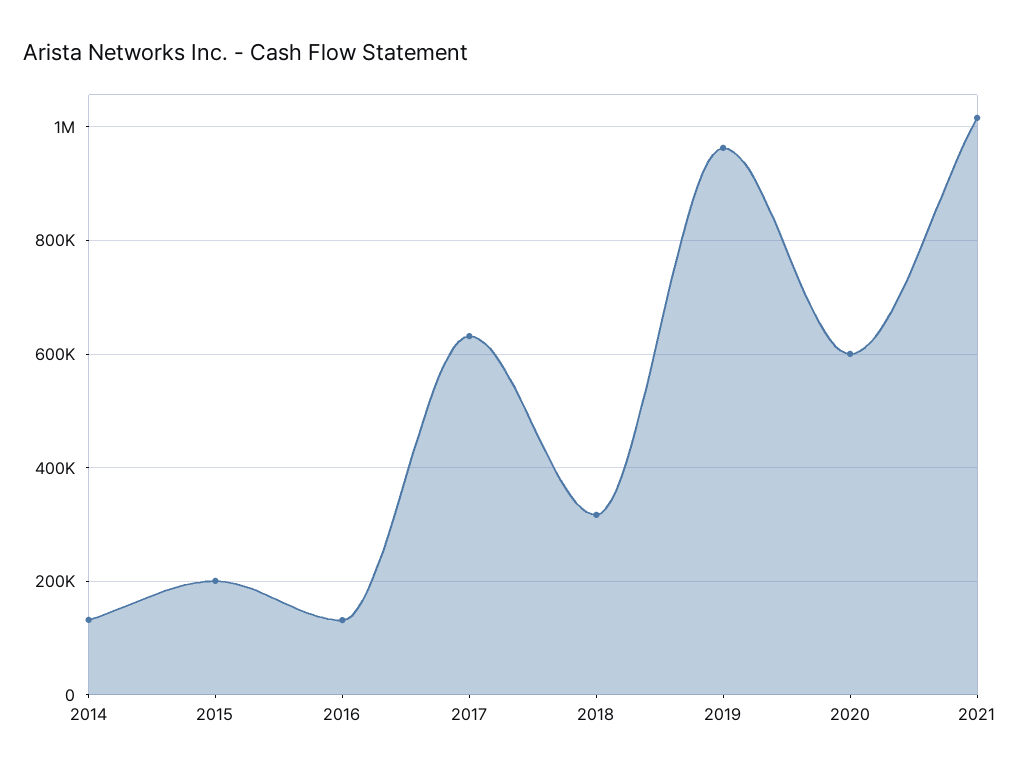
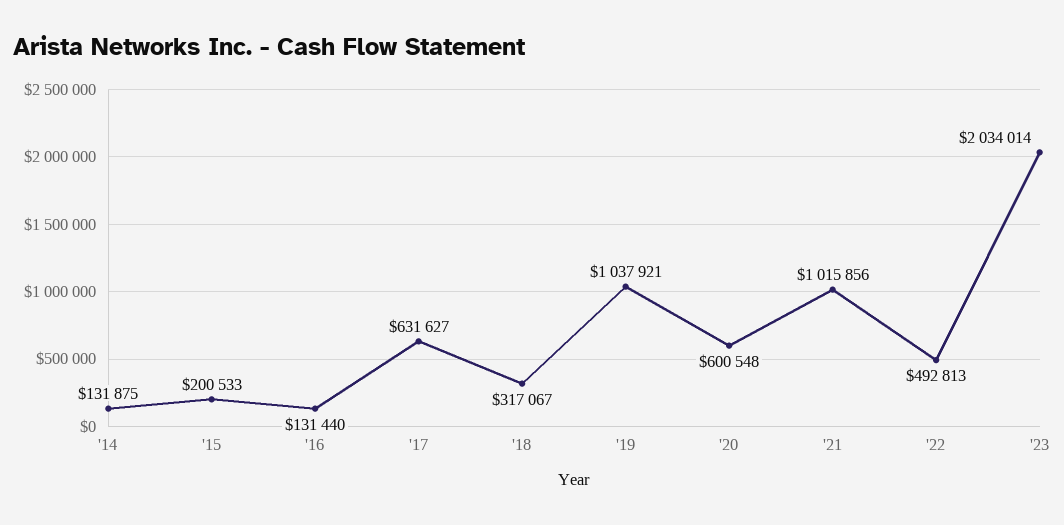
2019: 960000 -> 1037921
'22: none -> 492813
'23: none -> 2034014

